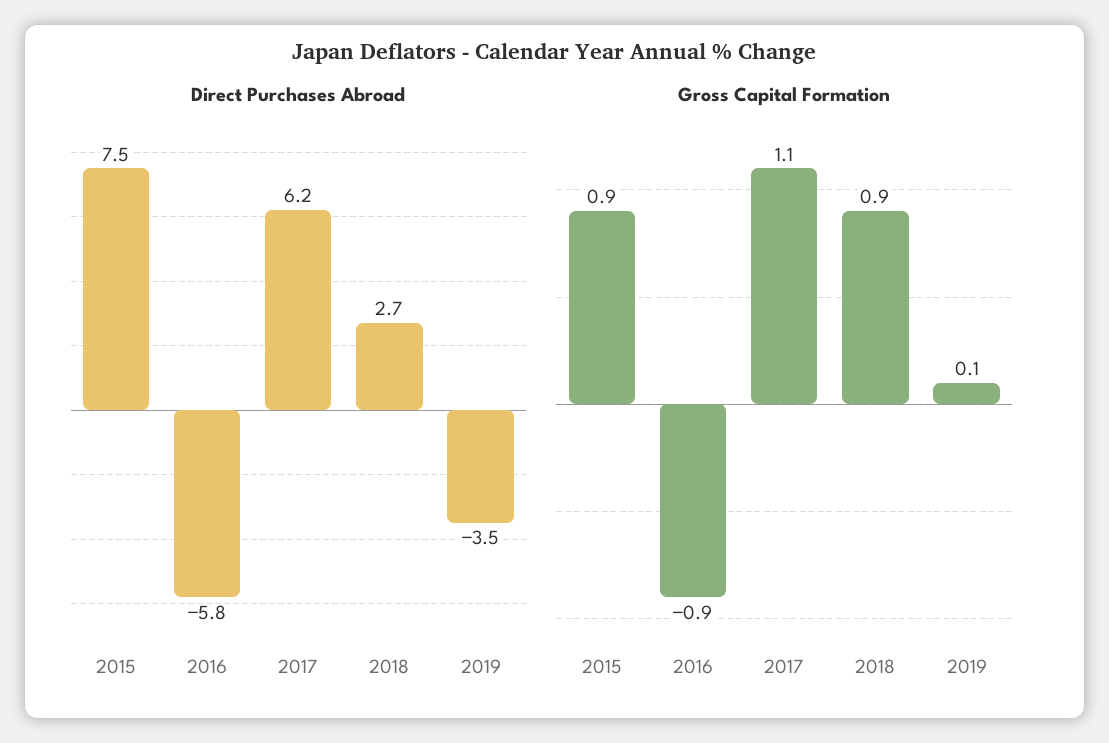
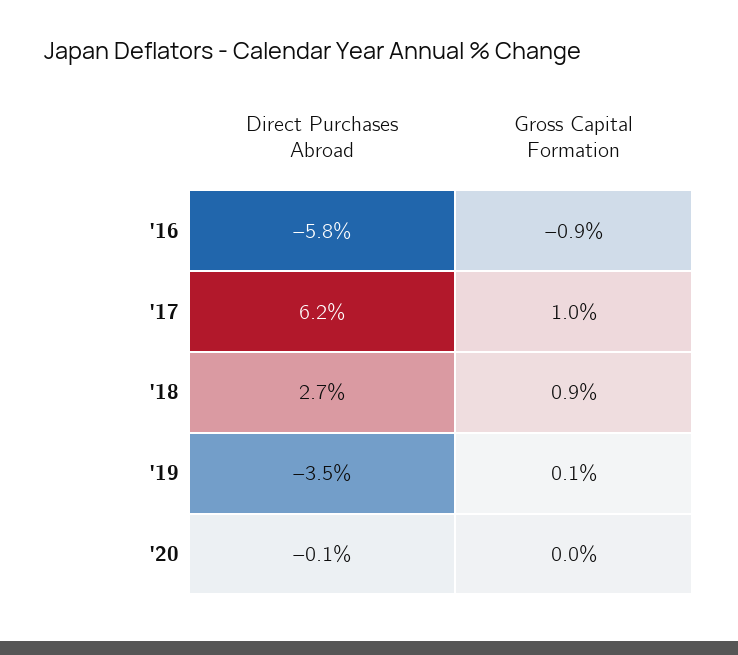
Direct Purchases Abroad, 2015: 7.5 -> none
Gross Capital Formation, 2015: 0.9 -> none
Gross Capital Formation, 2017: 1.1 -> 1
Direct Purchases Abroad, '20: none -> -0.1
Gross Capital Formation, '20: none -> 0

